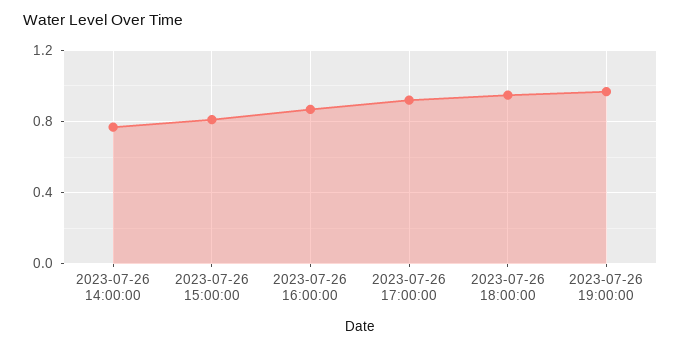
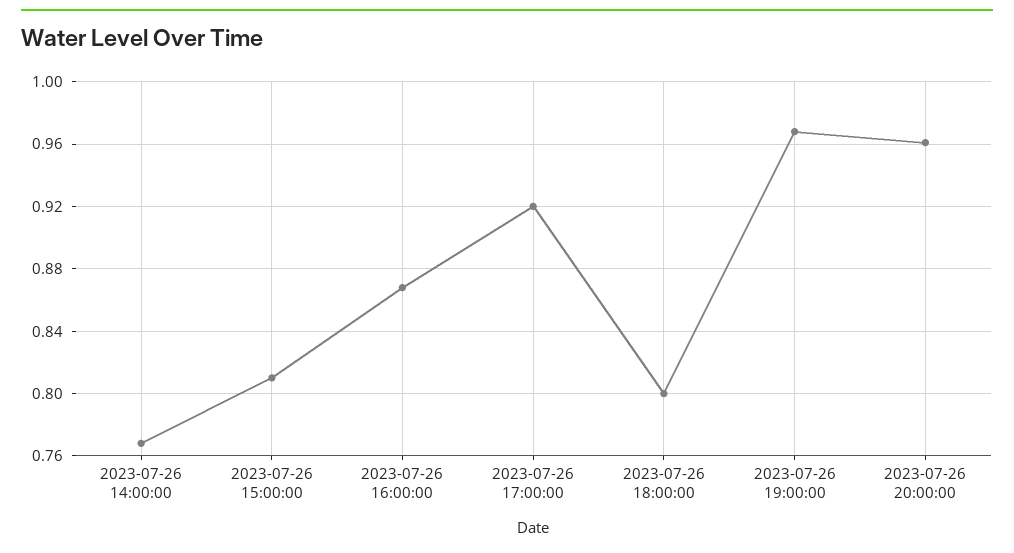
2023-07-26 18:00:00: 0.95 -> 0.8
2023-07-26 20:00:00: none -> 0.96

